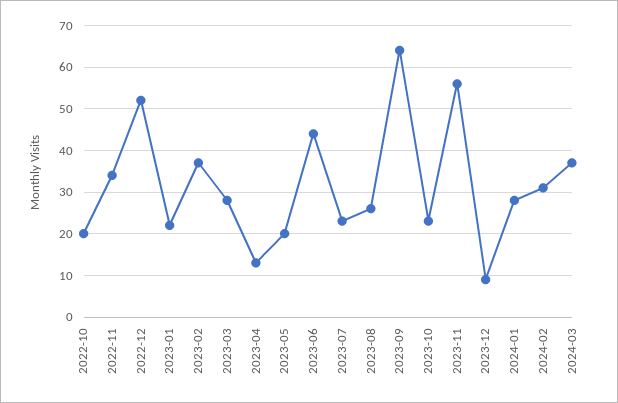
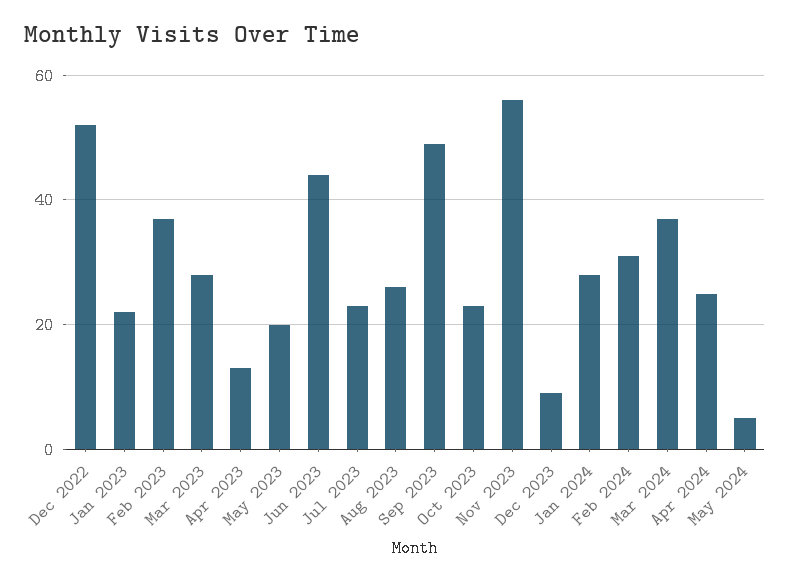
2022-10: 20 -> none
2022-11: 35 -> none
2023-09: 65 -> 50
Apr 2024: none -> 25
May 2024: none -> 5

